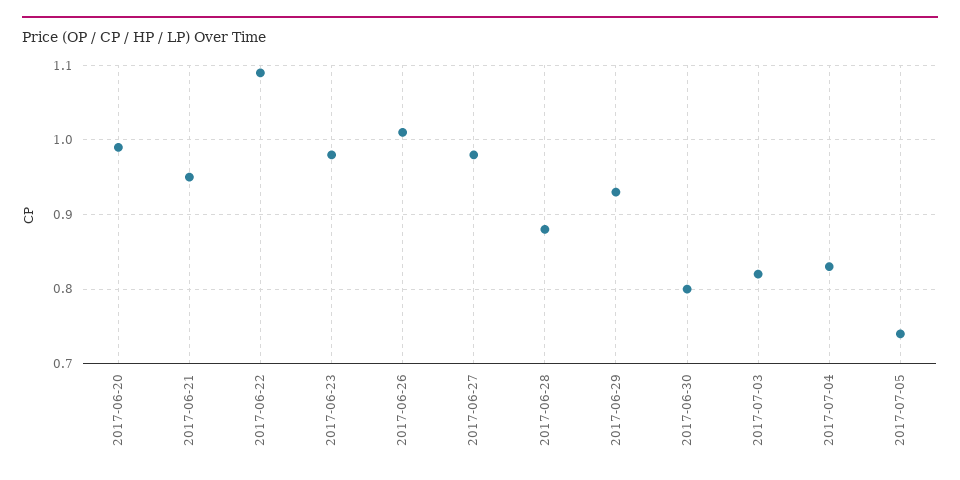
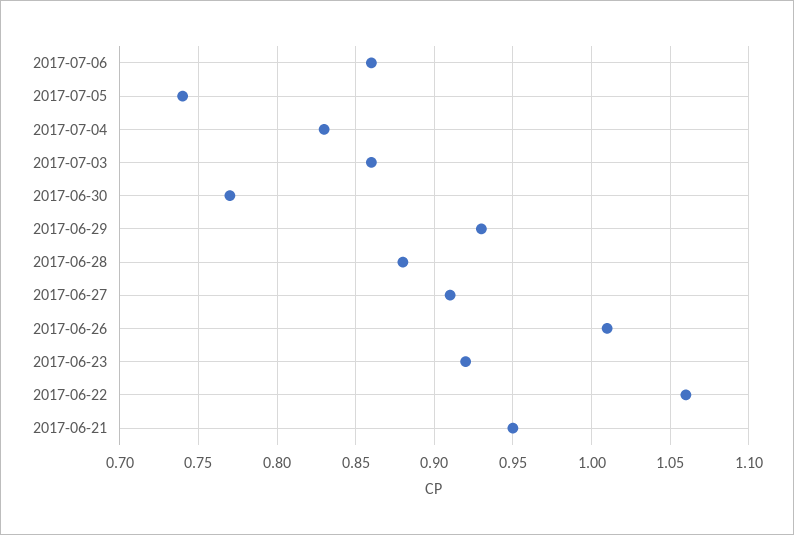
2017-06-20: 0.99 -> none
2017-06-22: 1.09 -> 1.06
2017-06-23: 0.98 -> 0.92
2017-06-27: 0.98 -> 0.91
2017-06-30: 0.8 -> 0.77
2017-07-03: 0.82 -> 0.86
2017-07-06: none -> 0.86

